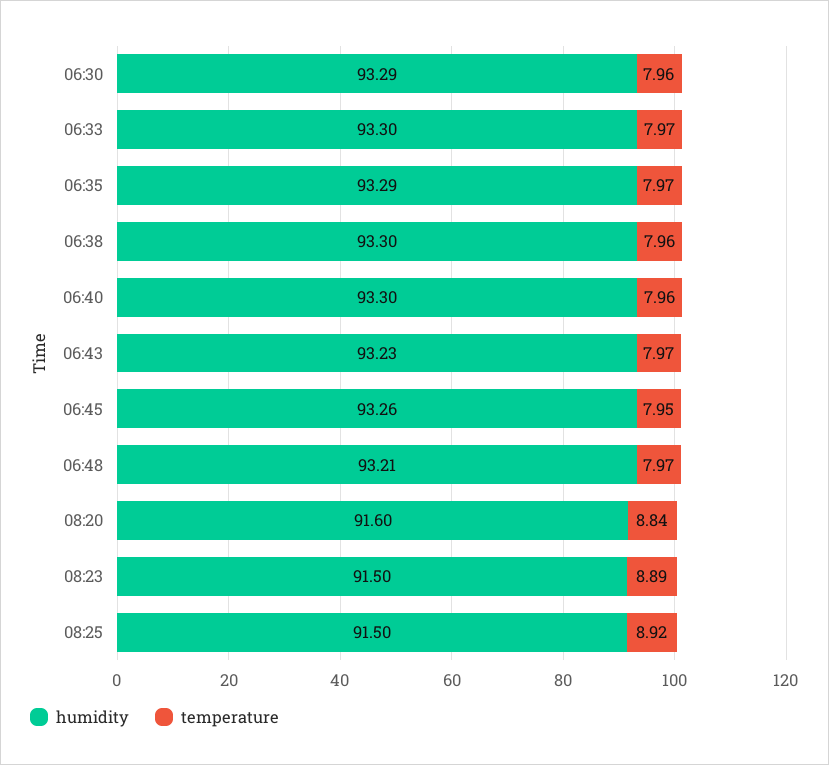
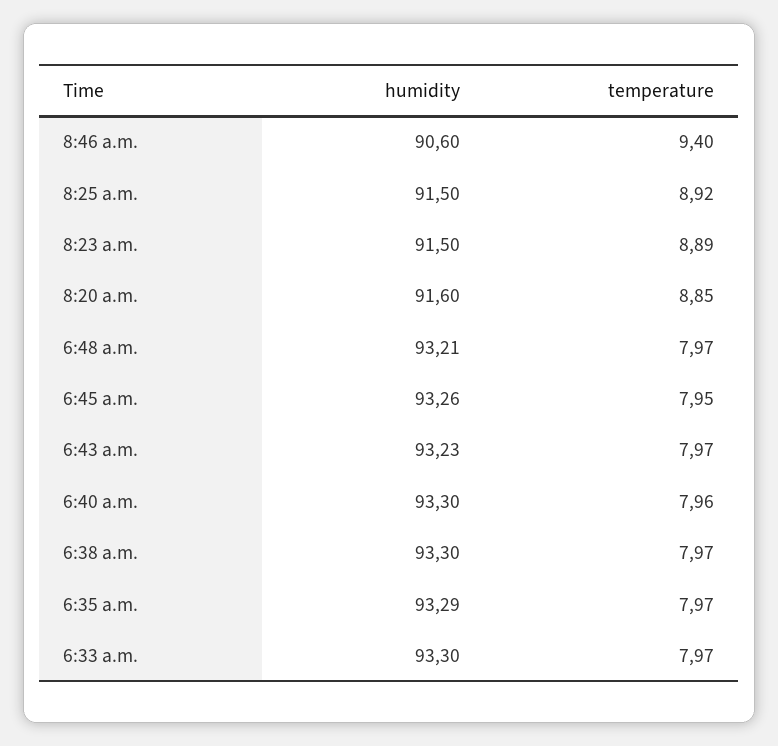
humidity, 06:30: 93.29 -> none
temperature, 06:30: 7.96 -> none
temperature, 06:38: 7.96 -> 7.97
temperature, 08:20: 8.84 -> 8.85
humidity, 8:46 a.m.: none -> 90.6
temperature, 8:46 a.m.: none -> 9.4

